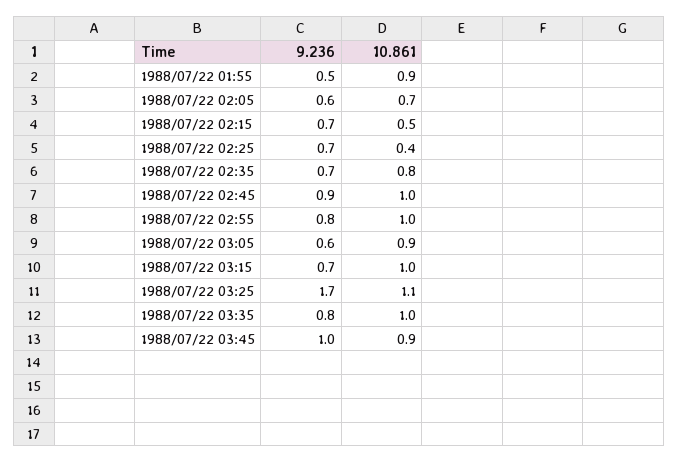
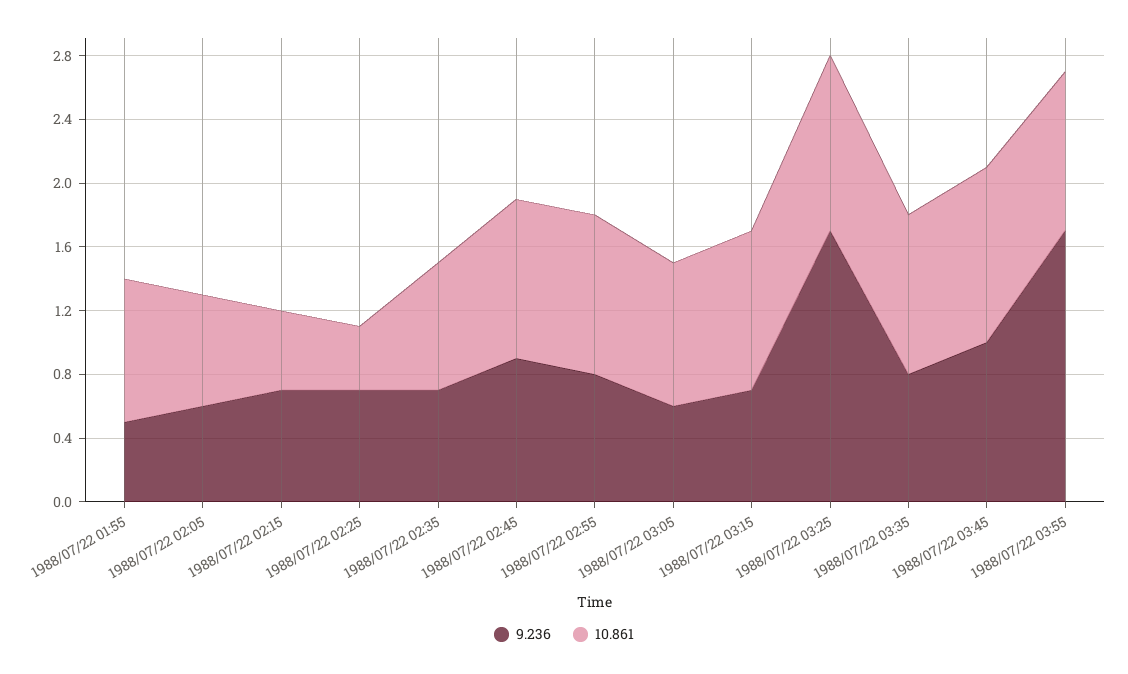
10.861, 1988/07/22 03:45: 0.9 -> 1.1
9.236, 1988/07/22 03:55: none -> 1.7
10.861, 1988/07/22 03:55: none -> 1

